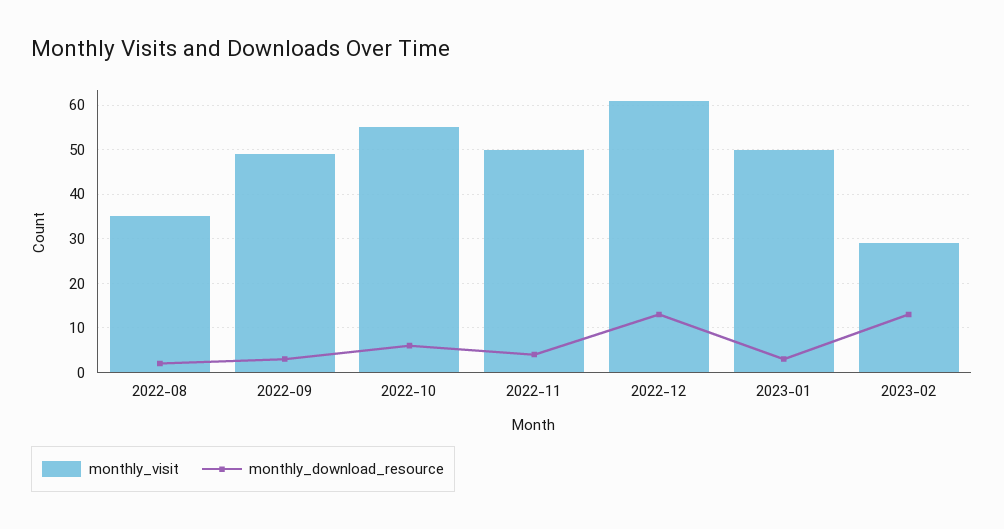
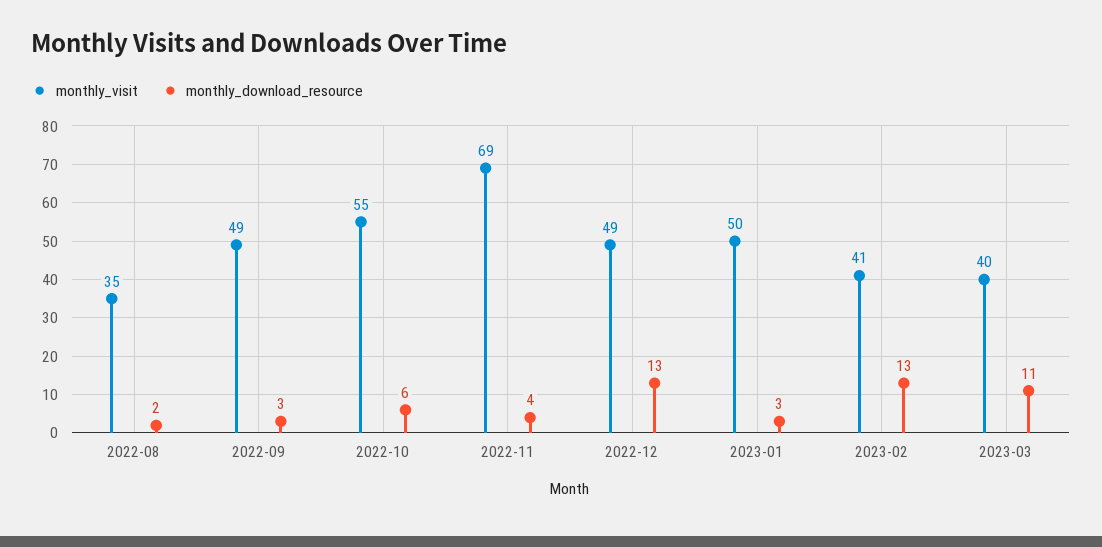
monthly_visit, 2022-11: 50 -> 69
monthly_visit, 2022-12: 60 -> 49
monthly_visit, 2023-02: 30 -> 41
monthly_visit, 2023-03: none -> 40
monthly_download_resource, 2023-03: none -> 11

